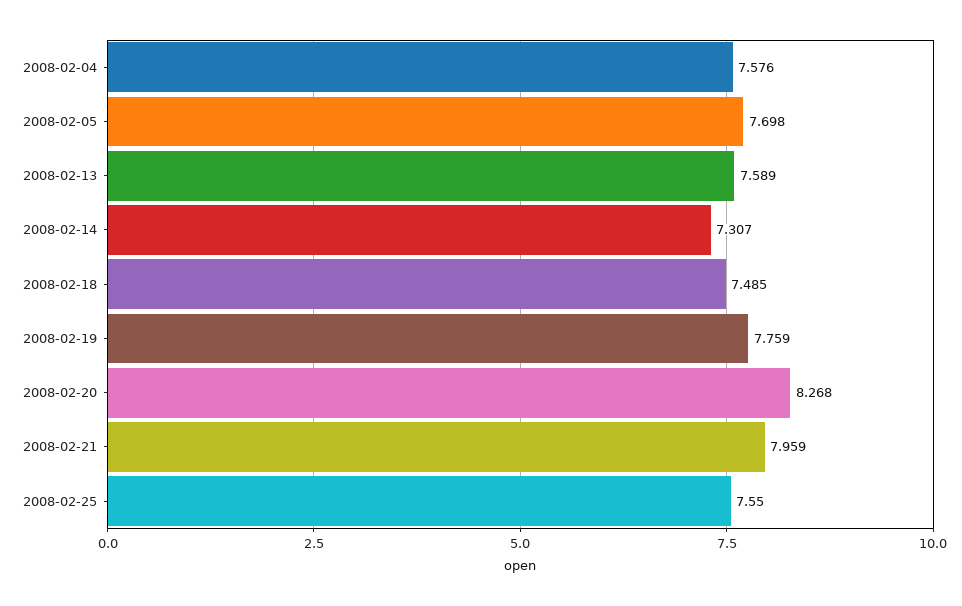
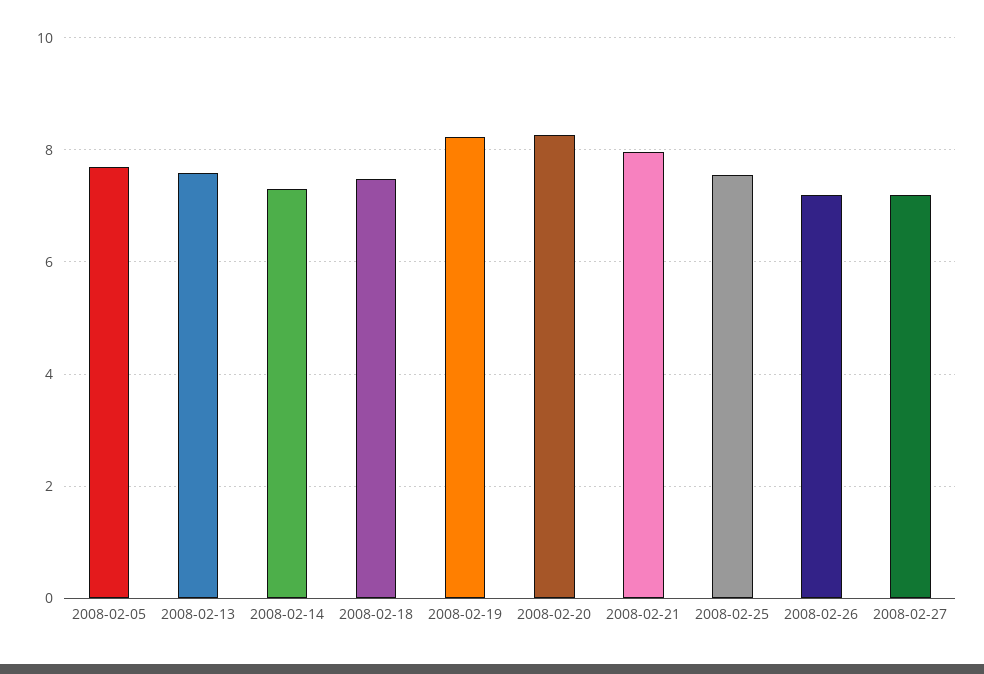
2008-02-04: 7.576 -> none
2008-02-19: 7.759 -> 8.2
2008-02-26: none -> 7.2
2008-02-27: none -> 7.2

